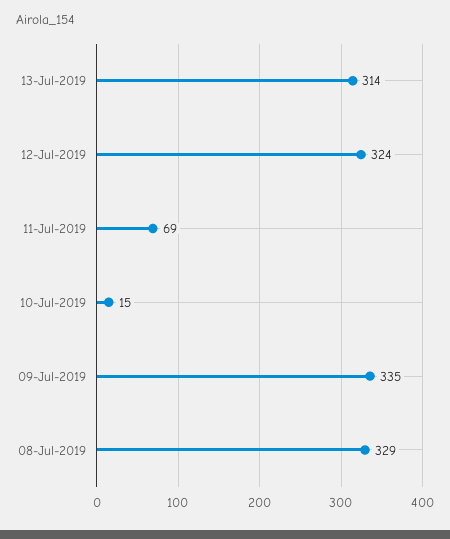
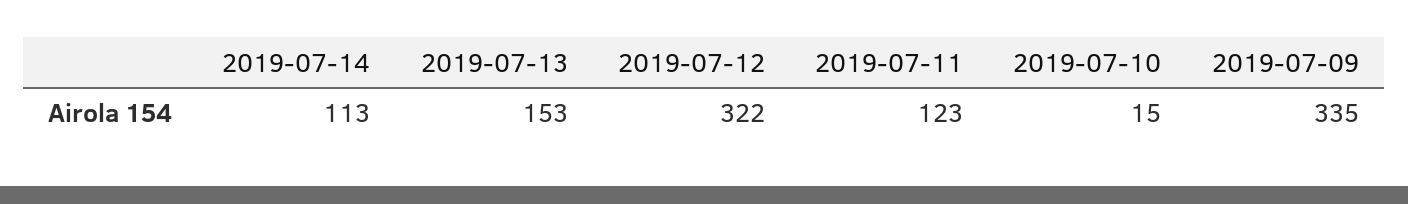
13-Jul-2019: 314 -> 153
12-Jul-2019: 324 -> 322
11-Jul-2019: 69 -> 123
08-Jul-2019: 329 -> none
2019-07-14: none -> 113

